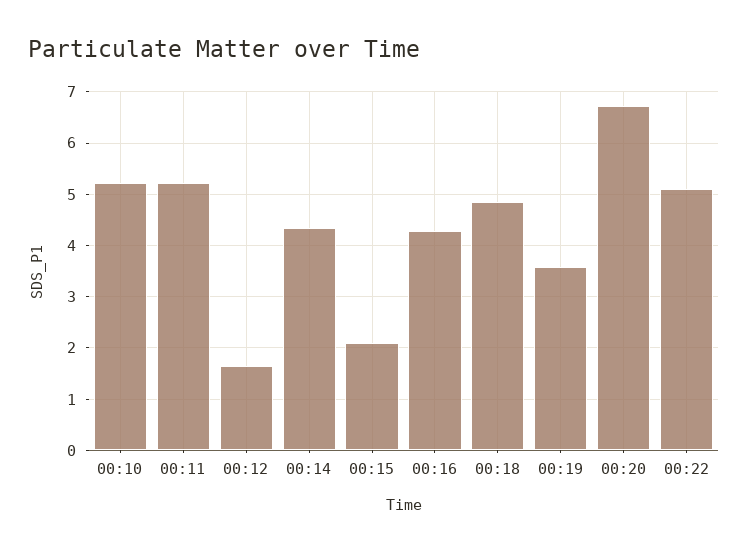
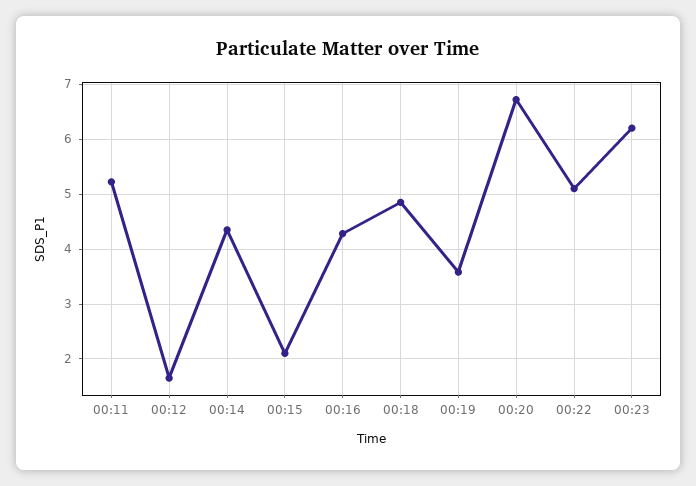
00:10: 5.2 -> none
00:23: none -> 6.2

